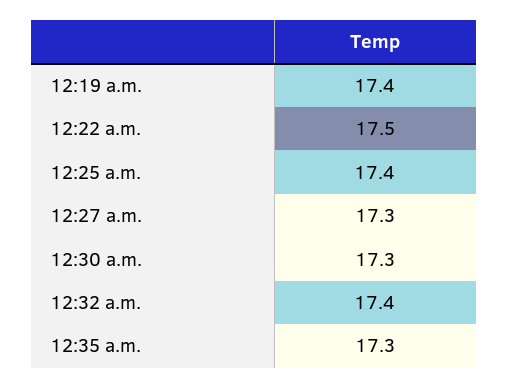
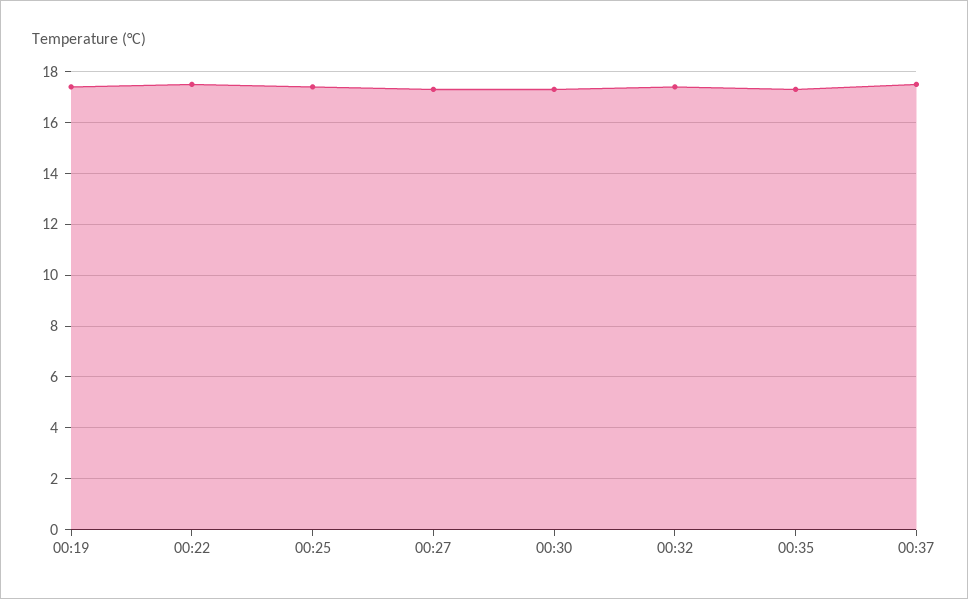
00:37: none -> 17.5

